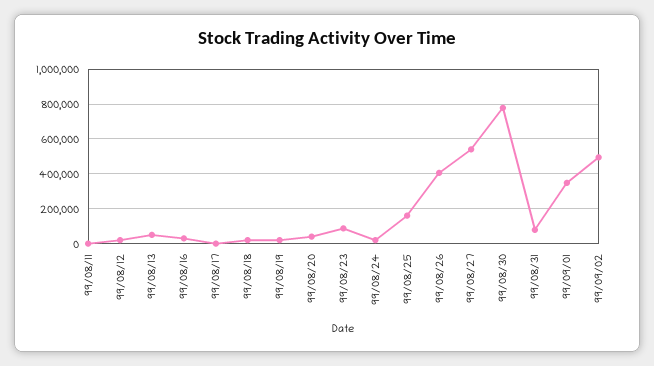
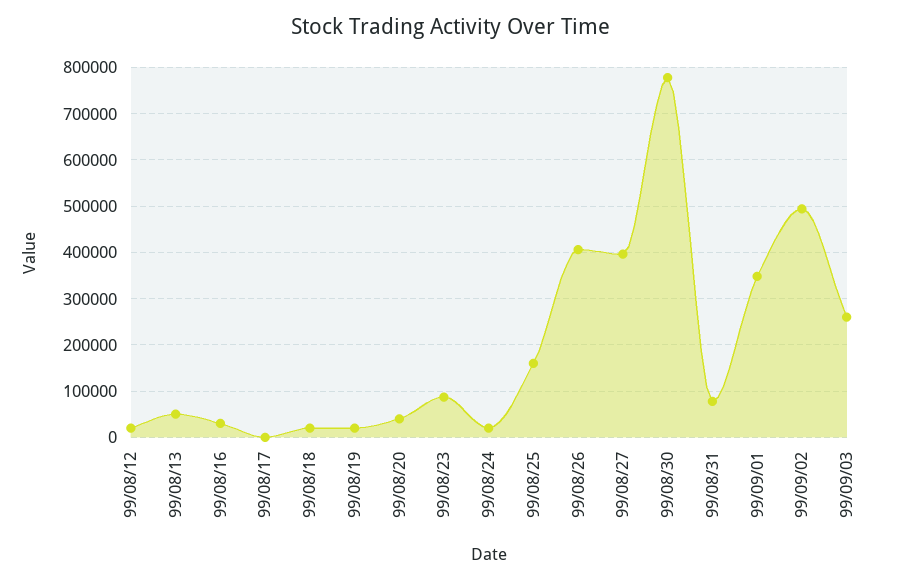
99/08/11: 0 -> none
99/08/27: 550000 -> 400000
99/09/03: none -> 260000

